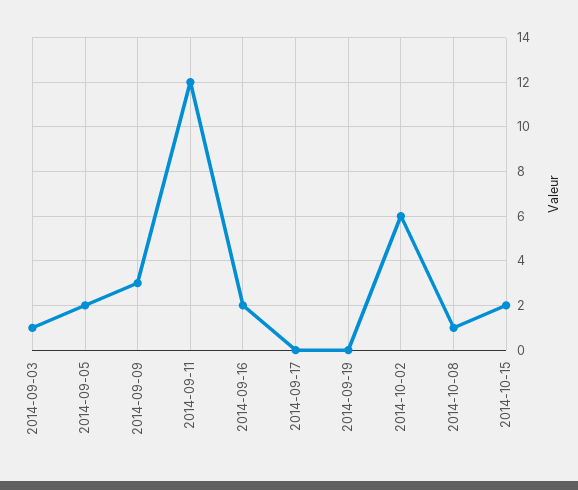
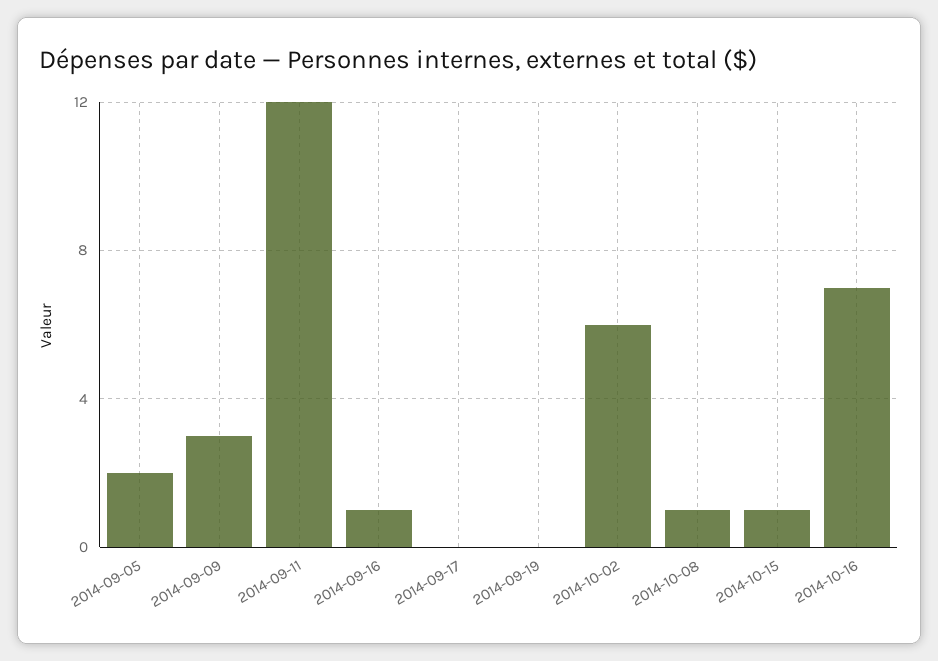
2014-09-03: 1 -> none
2014-09-16: 2 -> 1
2014-10-15: 2 -> 1
2014-10-16: none -> 7

